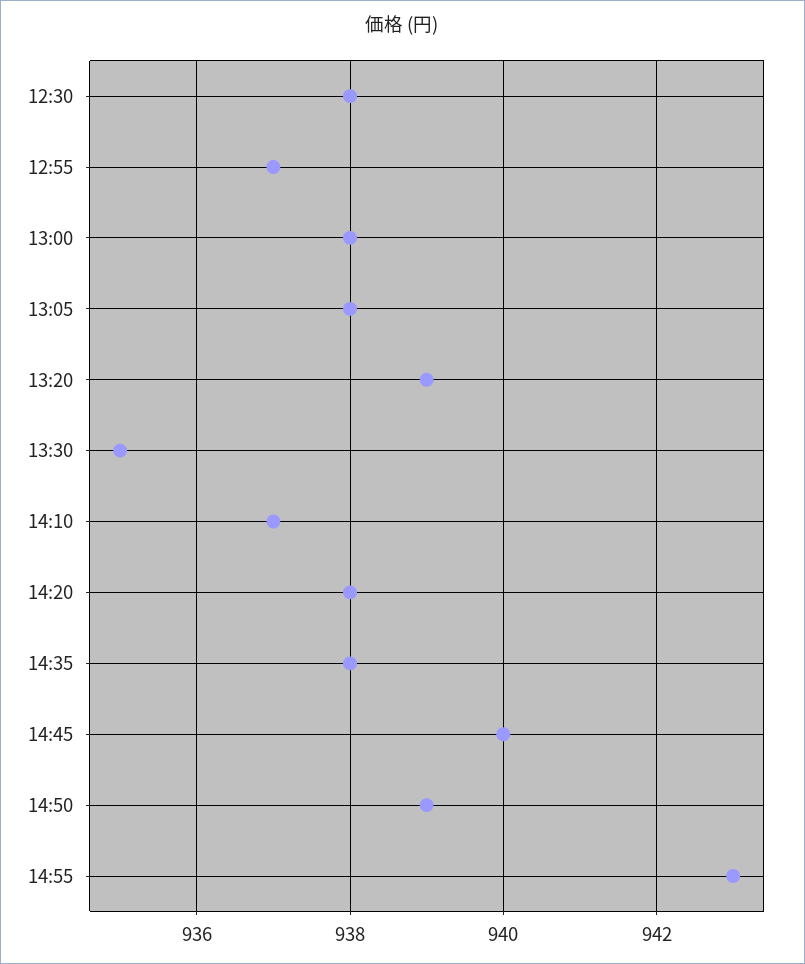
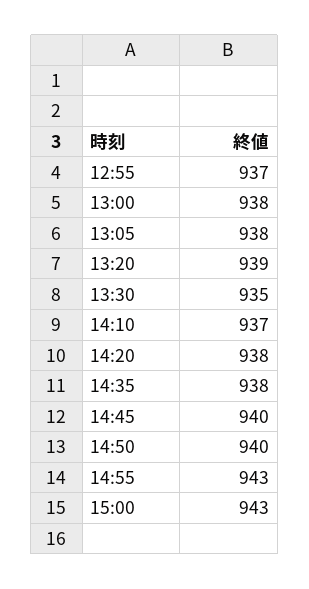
12:30: 938 -> none
14:50: 939 -> 940
15:00: none -> 943

